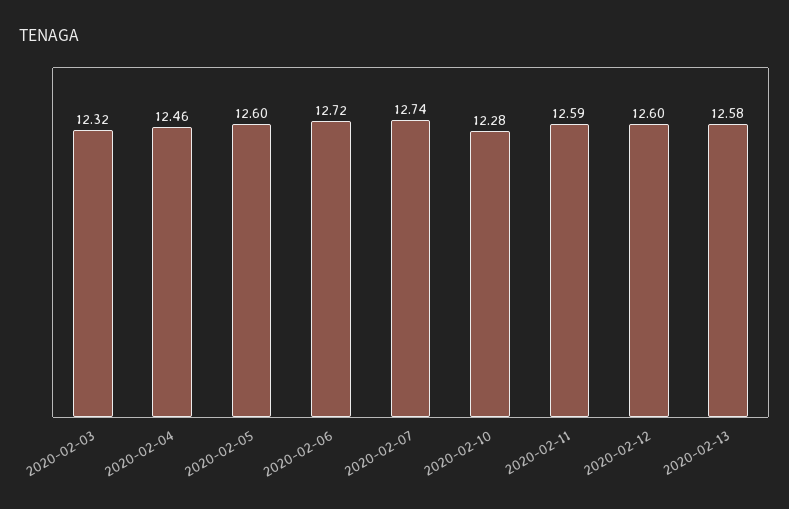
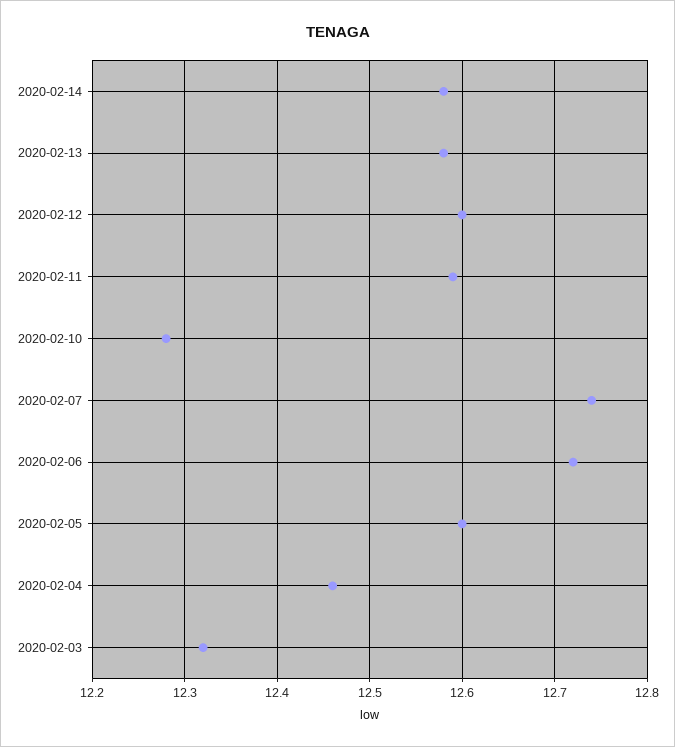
2020-02-14: none -> 12.58

